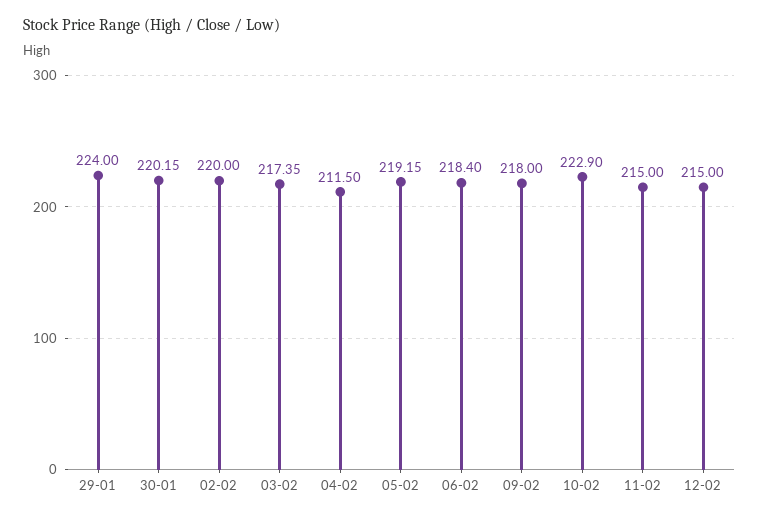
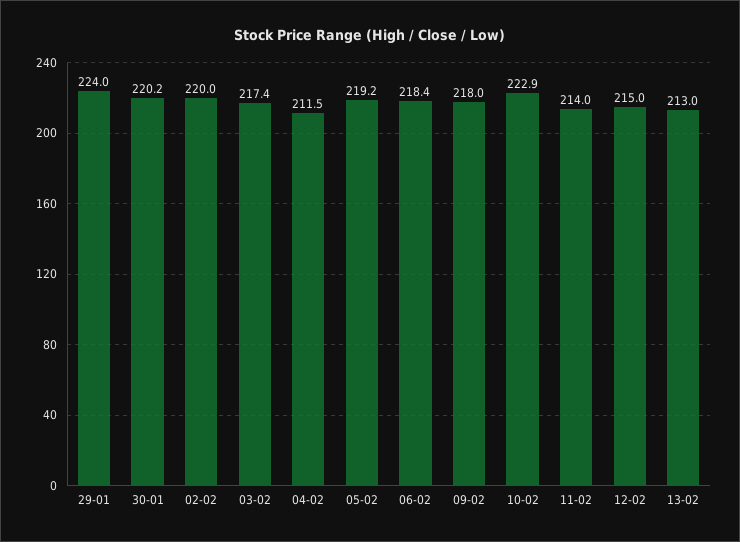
11-02: 215 -> 214
13-02: none -> 213

